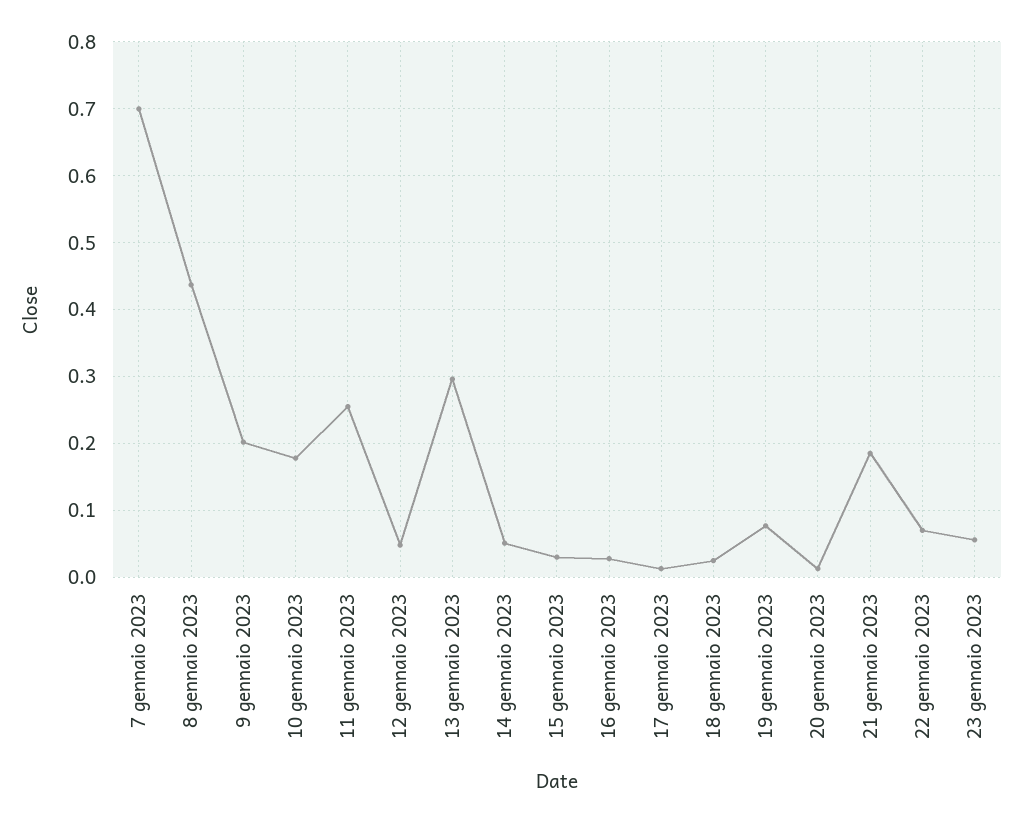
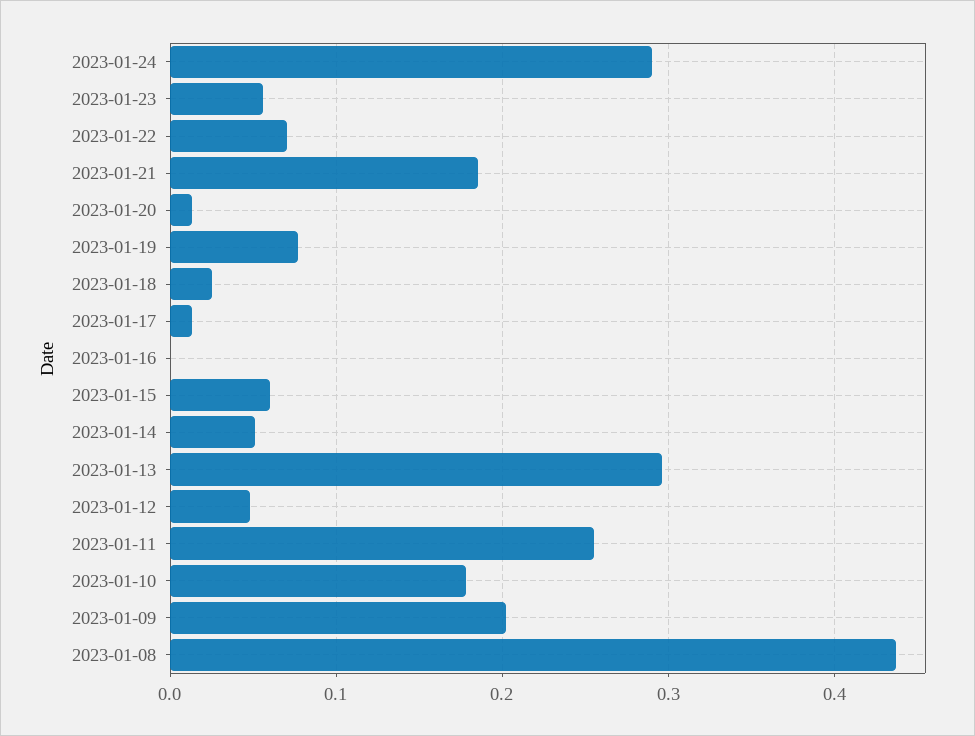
7 gennaio 2023: 0.7 -> none
15 gennaio 2023: 0.03 -> 0.06
16 gennaio 2023: 0.03 -> 0
2023-01-24: none -> 0.29

